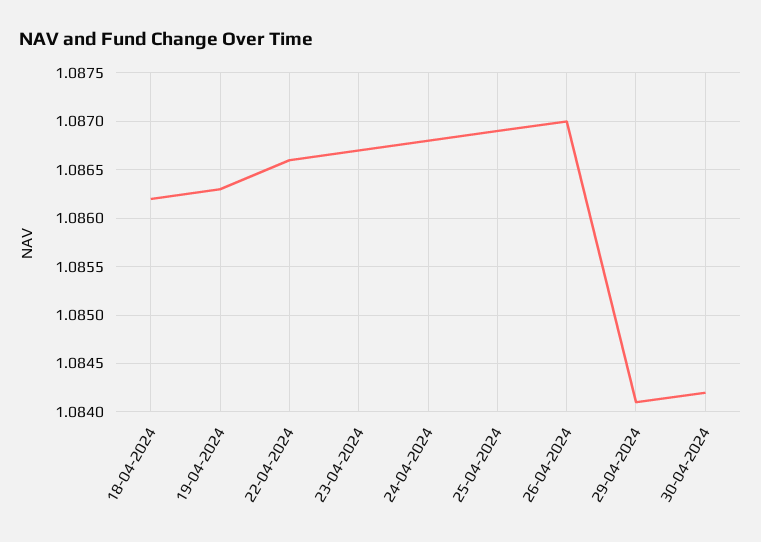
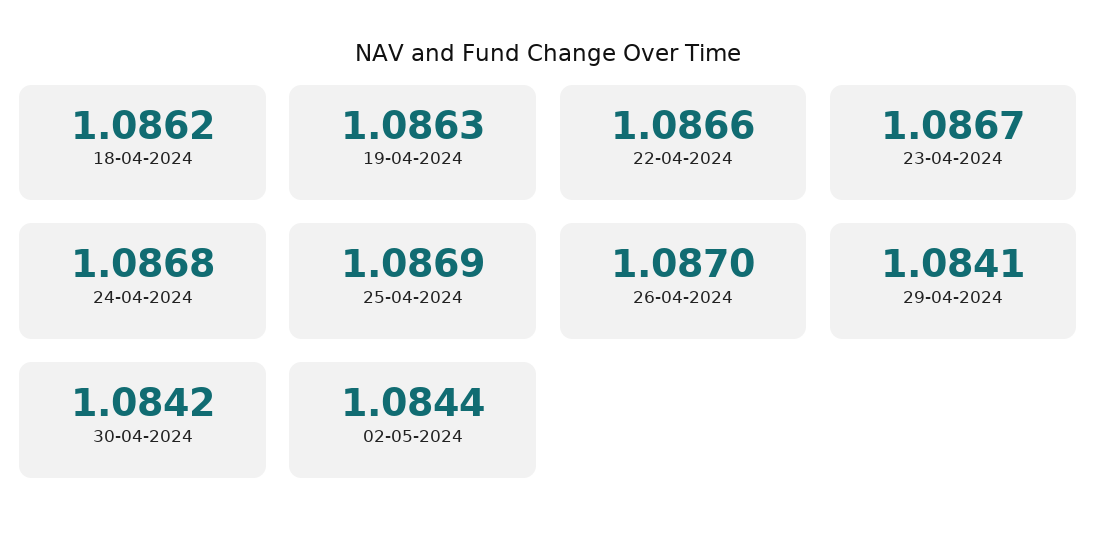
02-05-2024: none -> 1.0844

